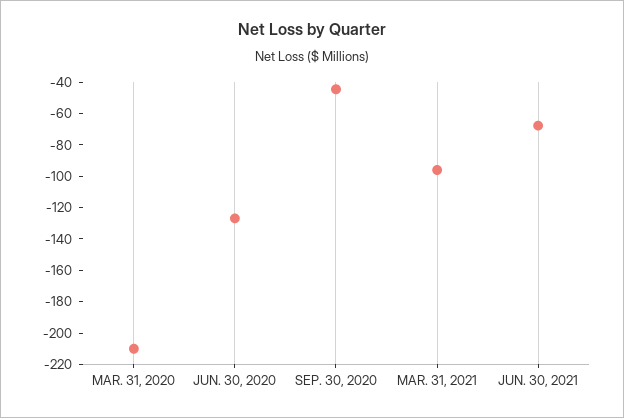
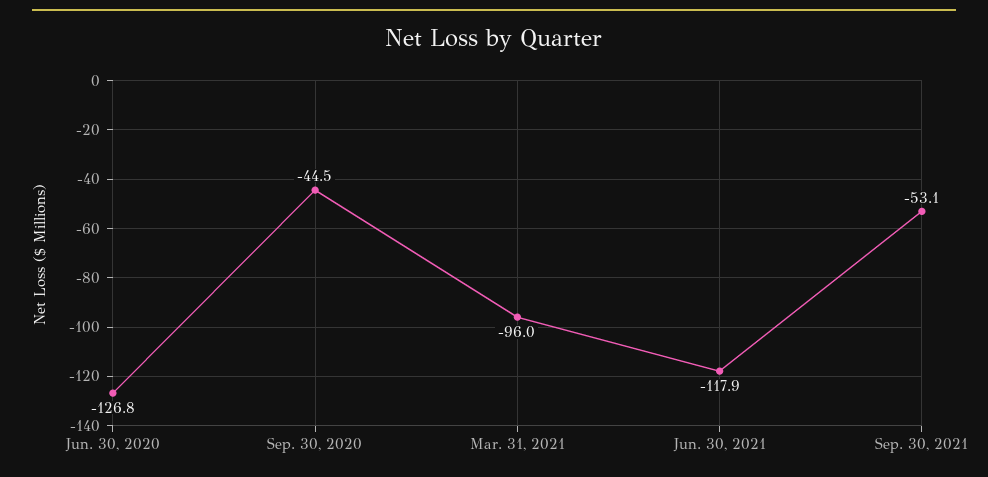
MAR. 31, 2020: -210 -> none
JUN. 30, 2021: -70 -> -117.9
Sep. 30, 2021: none -> -53.1

